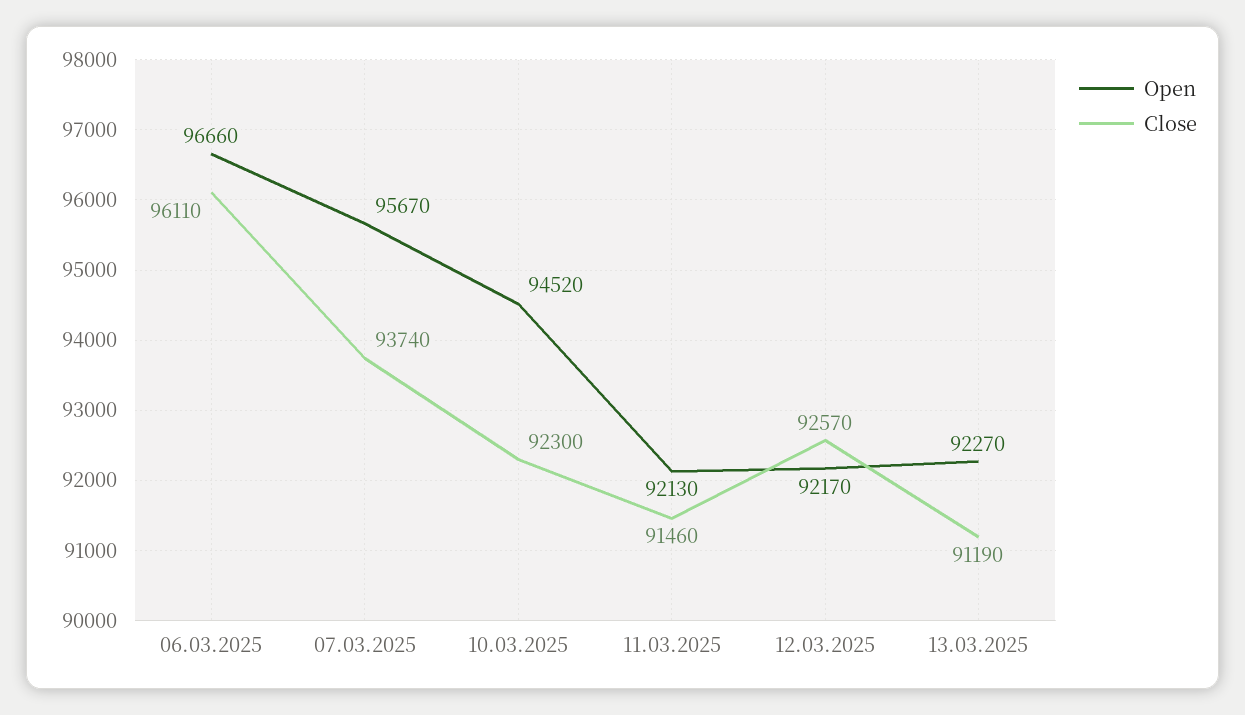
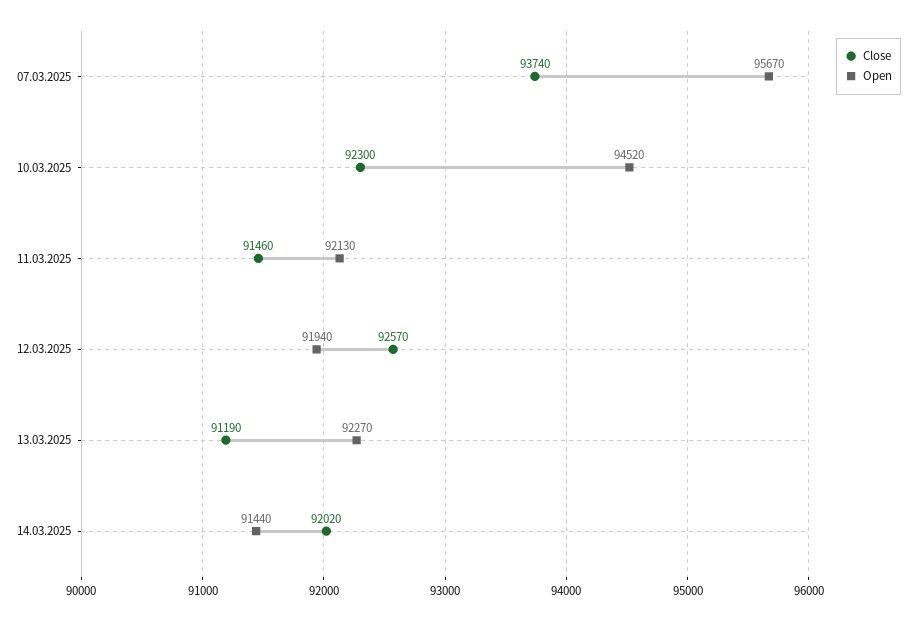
Open, 06.03.2025: 96660 -> none
Close, 06.03.2025: 96110 -> none
Open, 12.03.2025: 92170 -> 91940
Close, 14.03.2025: none -> 92020
Open, 14.03.2025: none -> 91440

